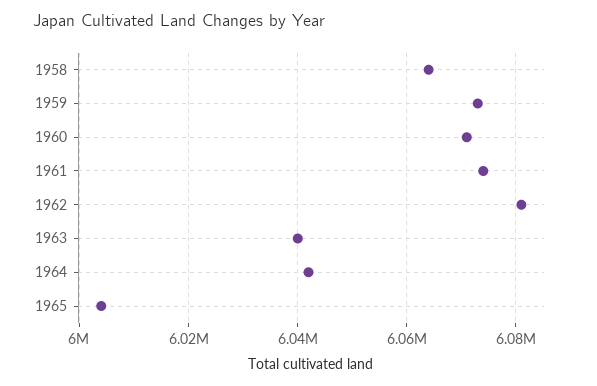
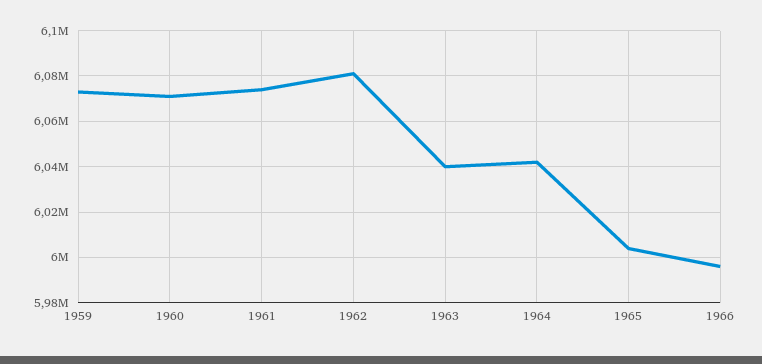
1958: 6064000 -> none
1966: none -> 5995000

